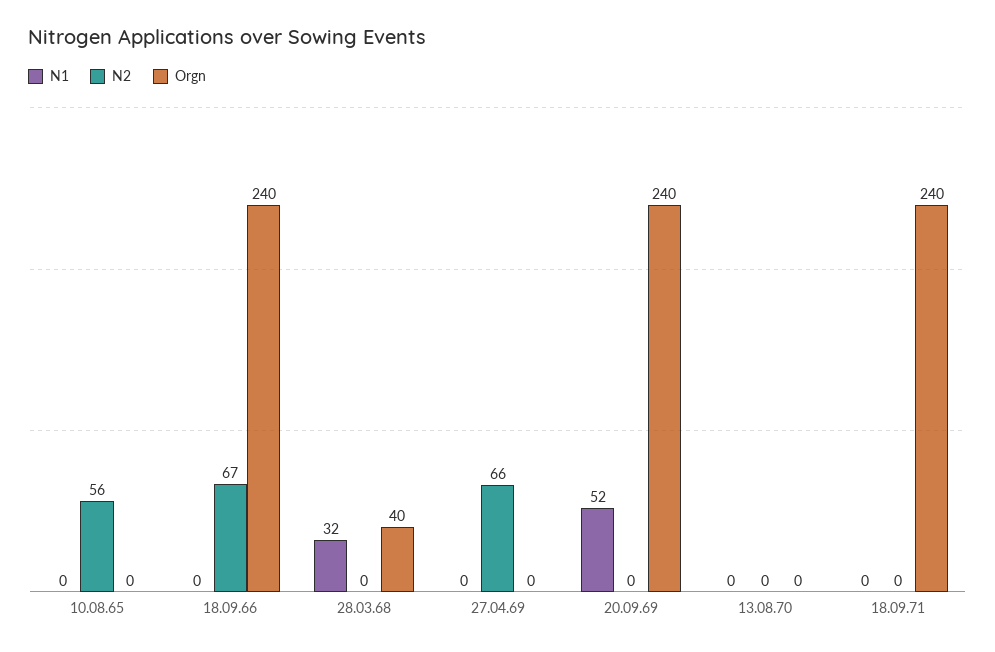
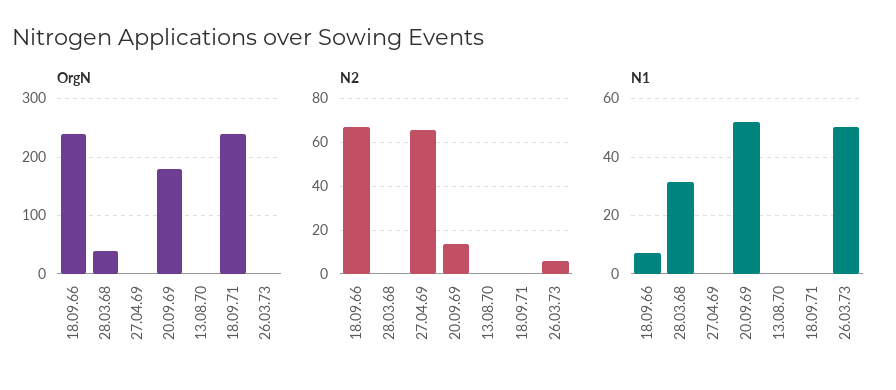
N1, 10.08.65: 0 -> none
N2, 10.08.65: 56 -> none
Orgn, 10.08.65: 0 -> none
N1, 18.09.66: 0 -> 7.5
N2, 20.09.69: 0 -> 15
Orgn, 20.09.69: 240 -> 180
Orgn, 26.03.73: none -> 0
N2, 26.03.73: none -> 5
N1, 26.03.73: none -> 50

